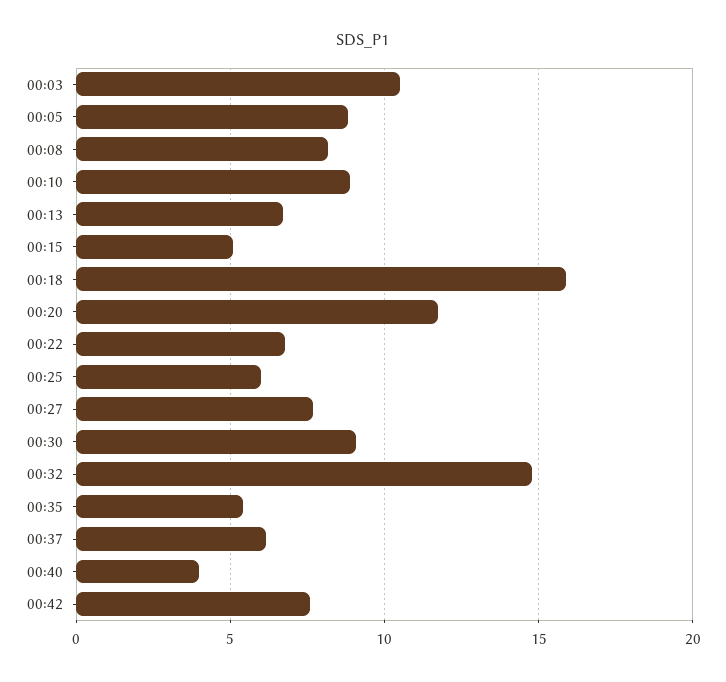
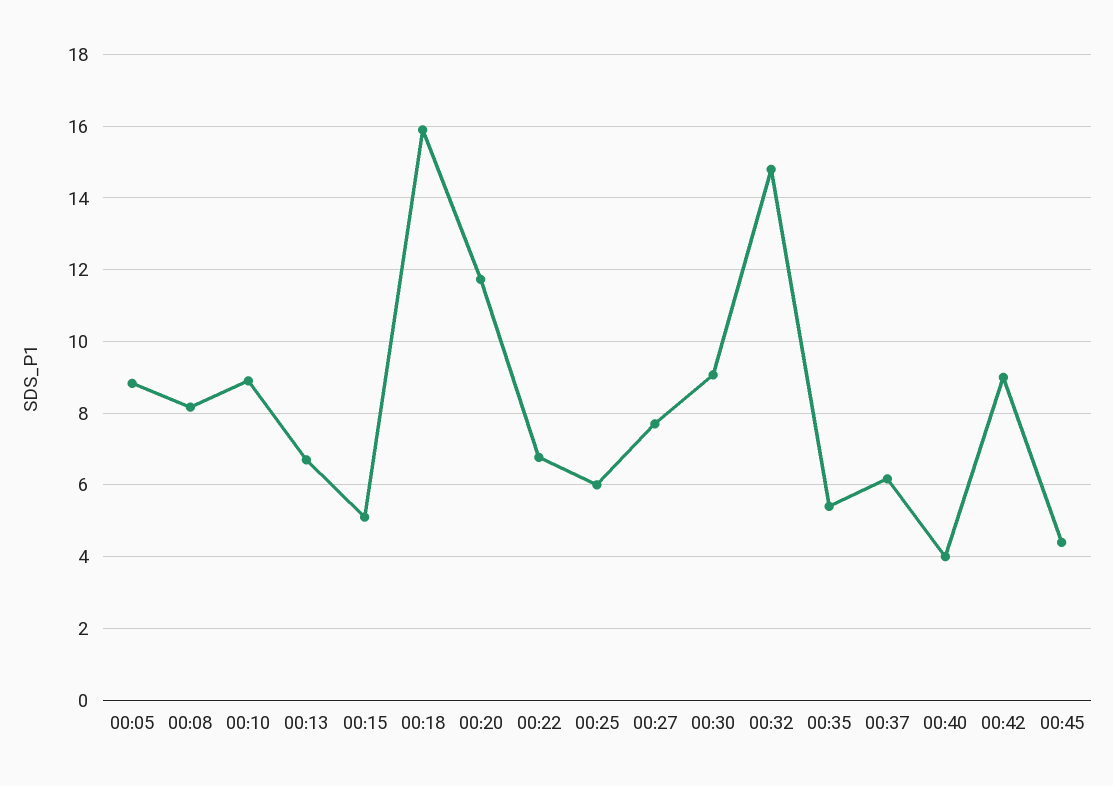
00:03: 10.5 -> none
00:42: 7.5 -> 9
00:45: none -> 4.4

